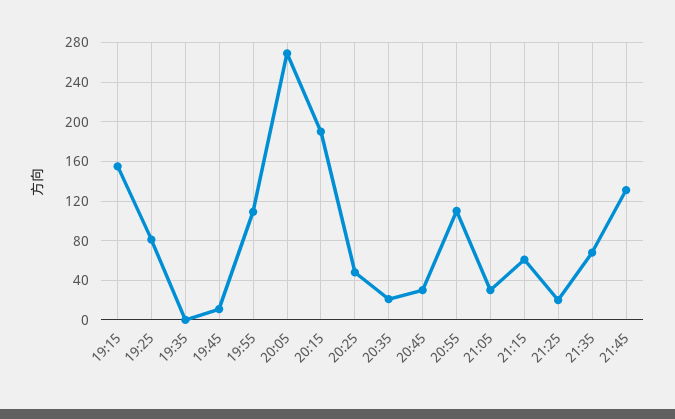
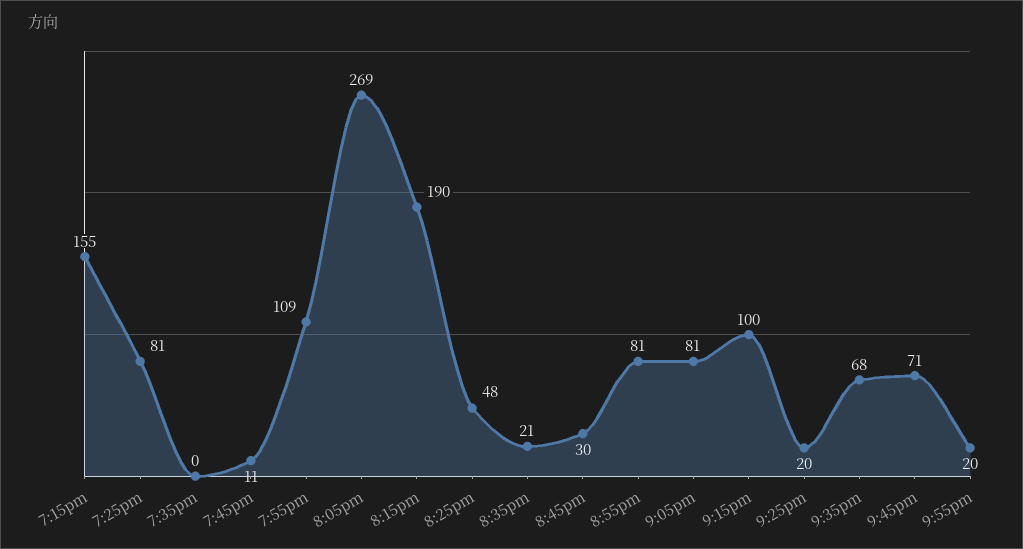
20:55: 110 -> 81
21:05: 30 -> 81
21:15: 60 -> 100
21:45: 130 -> 71
9:55pm: none -> 20

